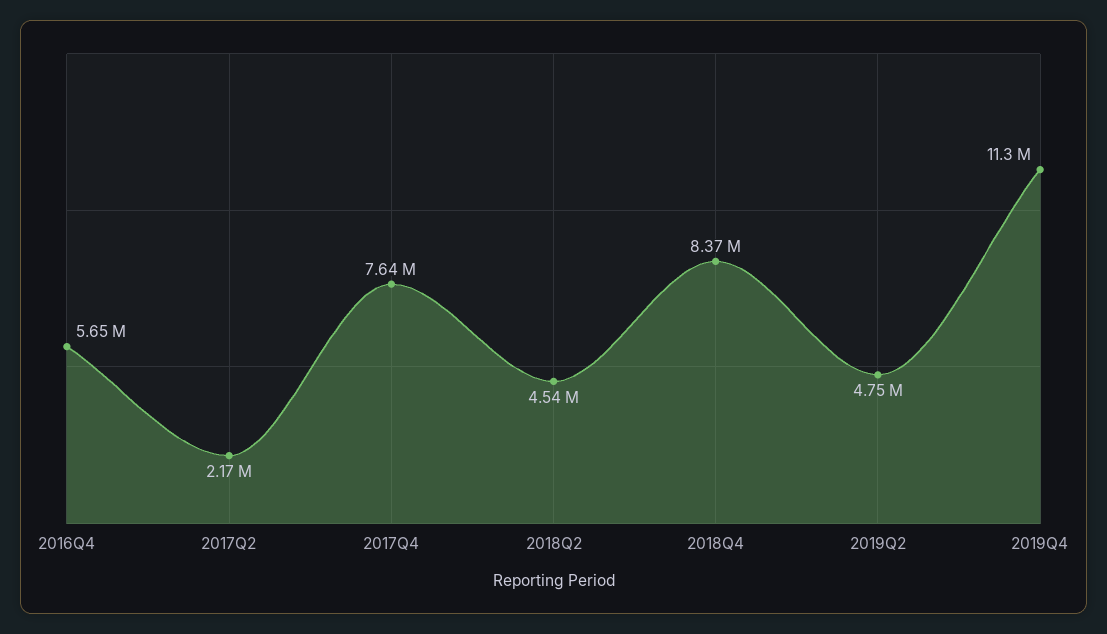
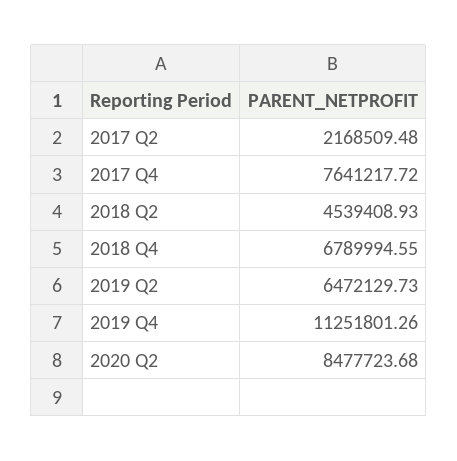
2016Q4: 5650000 -> none
2018Q4: 8370000 -> 6789994.55
2019Q2: 4750000 -> 6472129.73
2020 Q2: none -> 8477723.68

